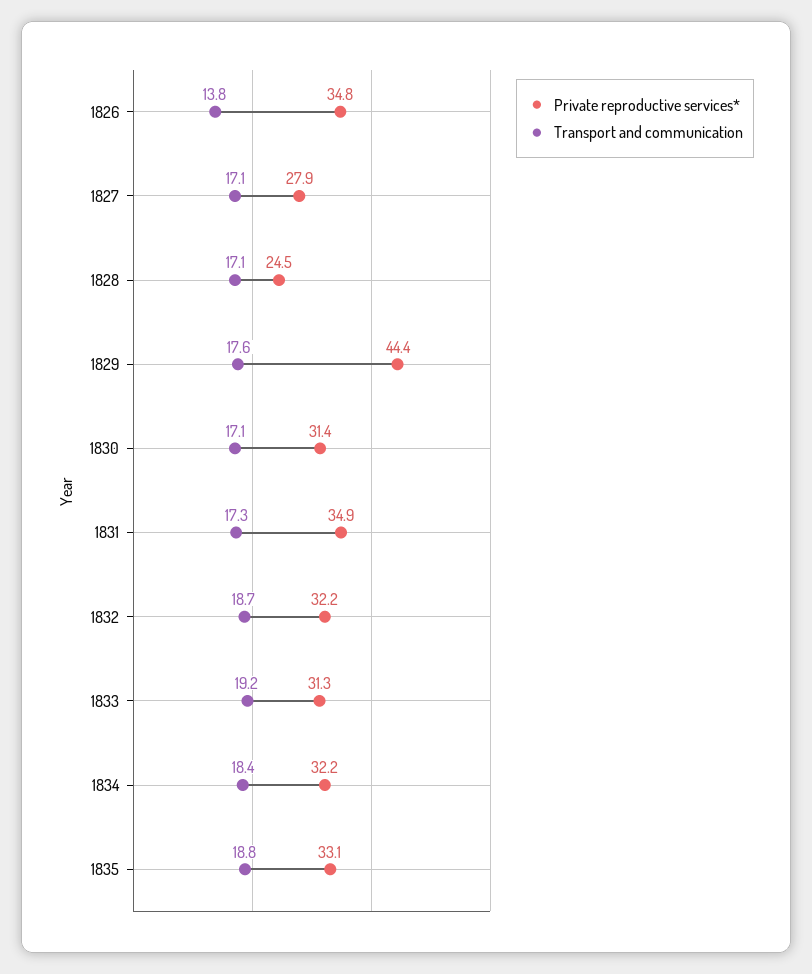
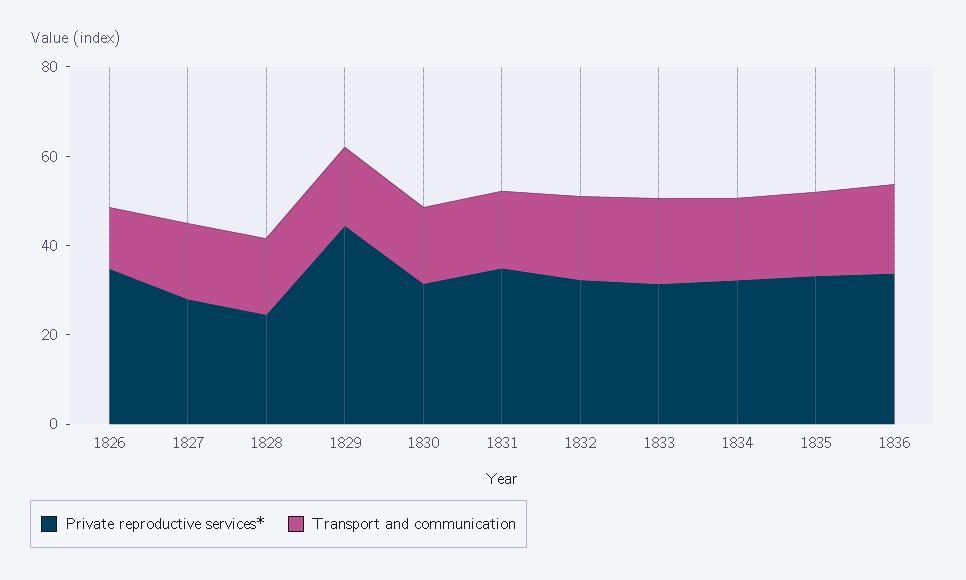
Private reproductive services*, 1836: none -> 35
Transport and communication, 1836: none -> 20

